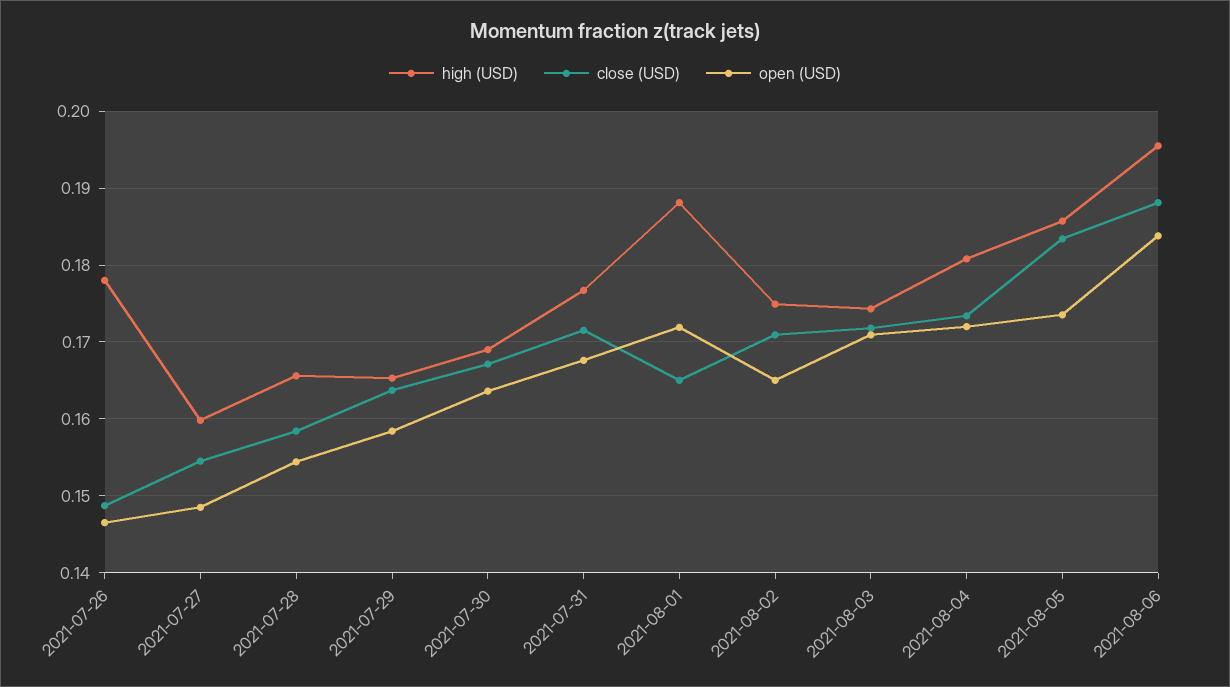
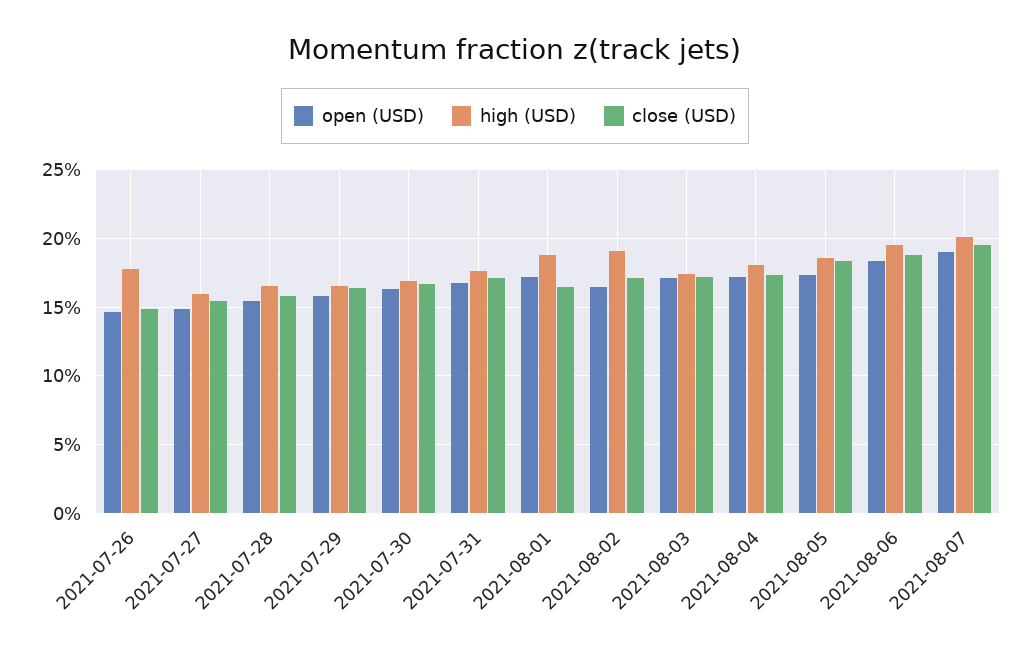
high (USD), 2021-08-02: 0.175 -> 0.19
open (USD), 2021-08-07: none -> 0.19
high (USD), 2021-08-07: none -> 0.2
close (USD), 2021-08-07: none -> 0.195

